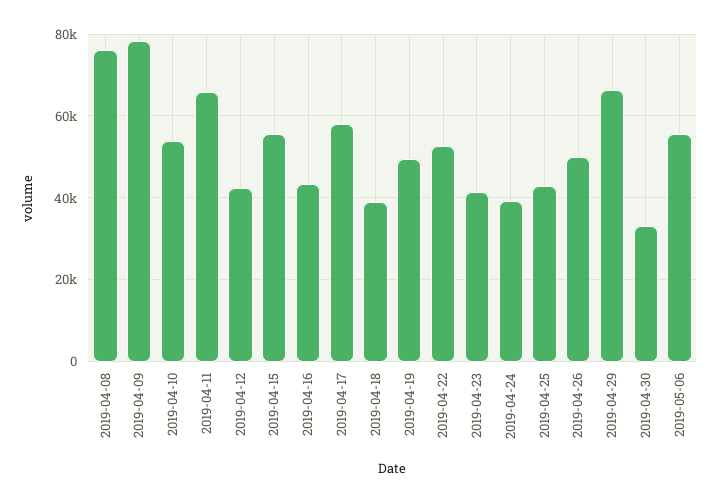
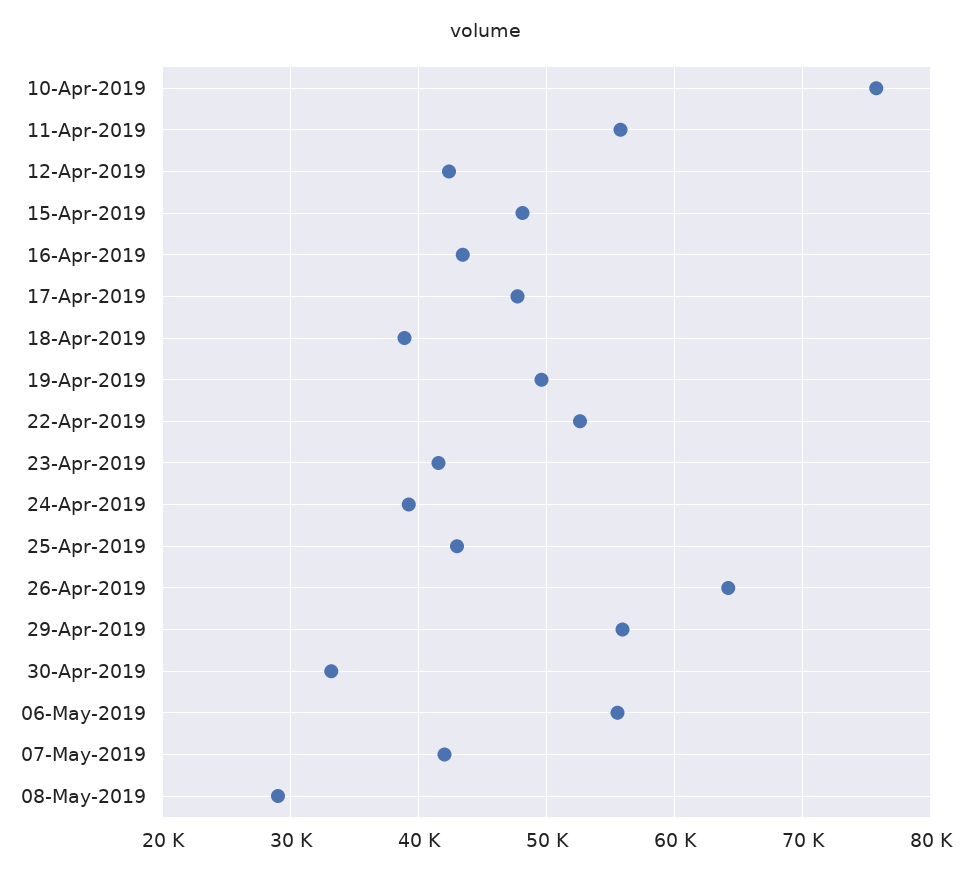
2019-04-08: 76000 -> none
2019-04-09: 78000 -> none
2019-04-10: 54000 -> 76000
2019-04-11: 66000 -> 56000
2019-04-15: 56000 -> 48000
2019-04-17: 58000 -> 48000
2019-04-26: 50000 -> 64000
2019-04-29: 66000 -> 56000
07-May-2019: none -> 42000
08-May-2019: none -> 29000

